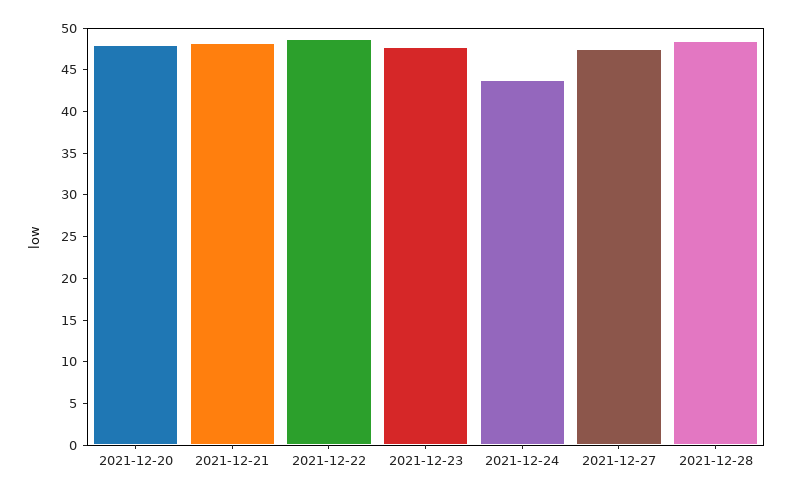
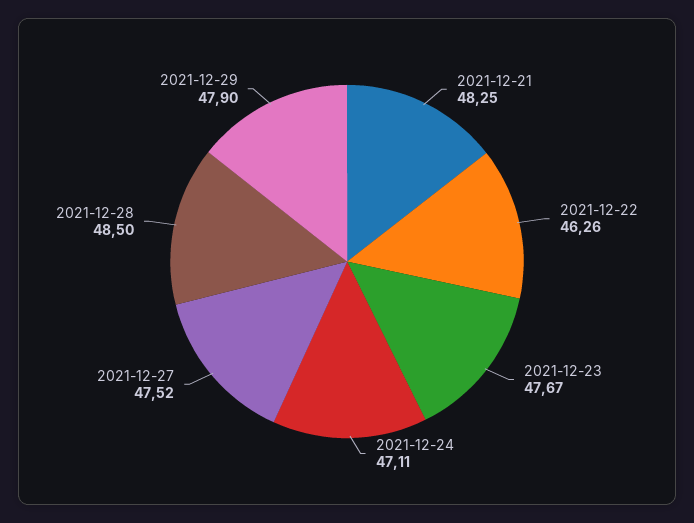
2021-12-20: 48 -> none
2021-12-22: 49 -> 46.26
2021-12-24: 44 -> 47.11
2021-12-29: none -> 47.9

